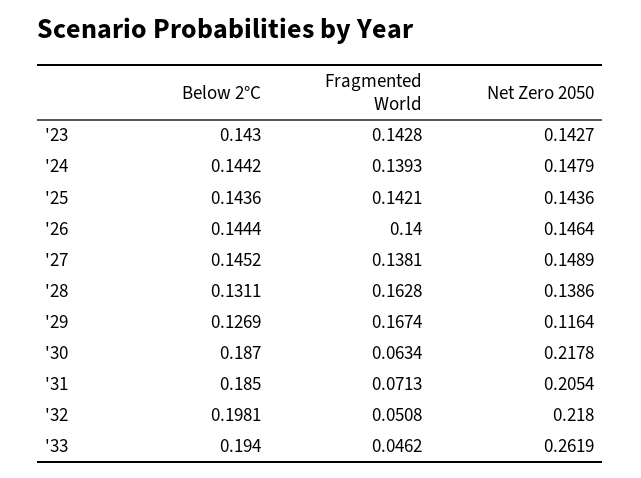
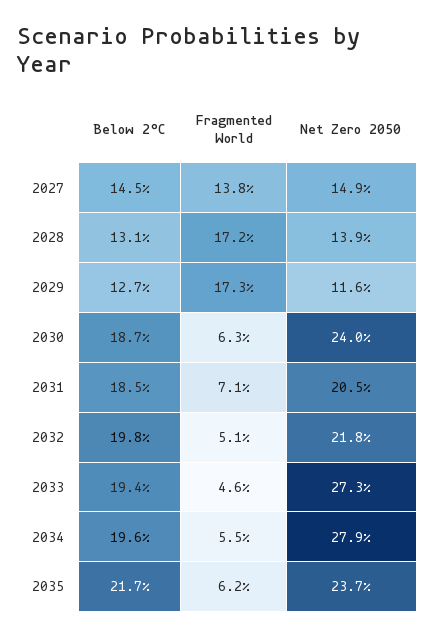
Below 2°C, '23: 0.143 -> none
Fragmented World, '23: 0.1428 -> none
Net Zero 2050, '23: 0.1427 -> none
Below 2°C, '24: 0.1442 -> none
Fragmented World, '24: 0.1393 -> none
Net Zero 2050, '24: 0.1479 -> none
Below 2°C, '25: 0.1436 -> none
Fragmented World, '25: 0.1421 -> none
Net Zero 2050, '25: 0.1436 -> none
Below 2°C, '26: 0.1444 -> none
Fragmented World, '26: 0.14 -> none
Net Zero 2050, '26: 0.1464 -> none
Fragmented World, '28: 0.1628 -> 0.172
Fragmented World, '29: 0.1674 -> 0.173
Net Zero 2050, '30: 0.2178 -> 0.24
Net Zero 2050, '33: 0.2619 -> 0.273
Below 2°C, 2034: none -> 0.196
Fragmented World, 2034: none -> 0.055
Net Zero 2050, 2034: none -> 0.279
Below 2°C, 2035: none -> 0.217
Fragmented World, 2035: none -> 0.062
Net Zero 2050, 2035: none -> 0.237

